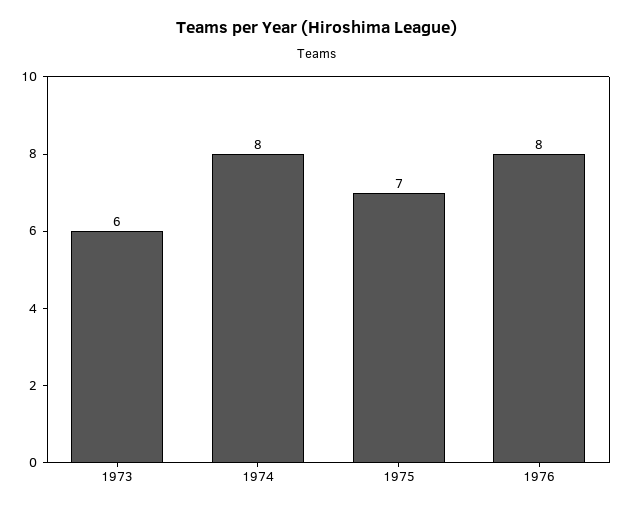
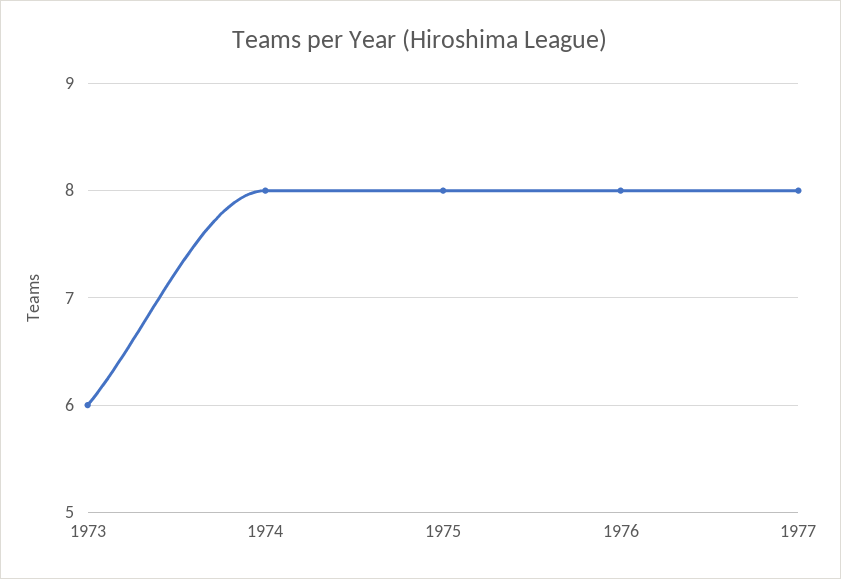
1975: 7 -> 8
1977: none -> 8

